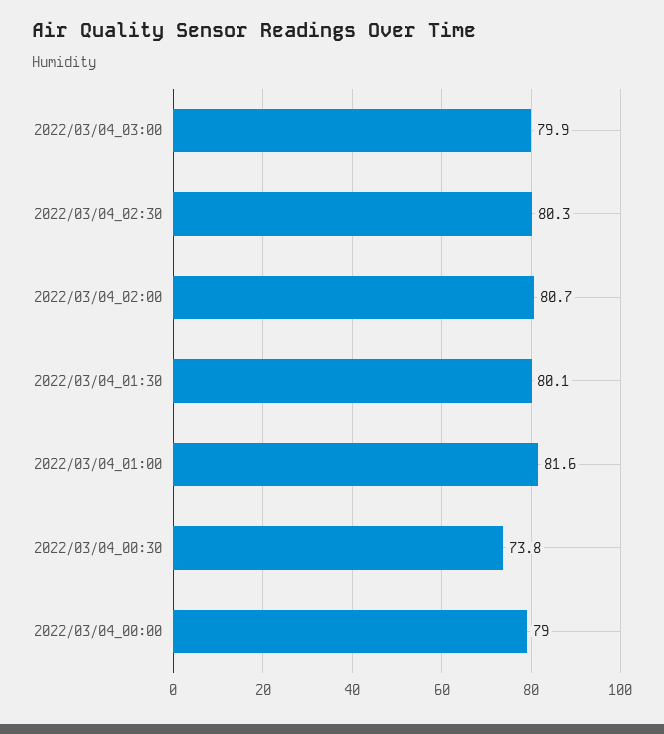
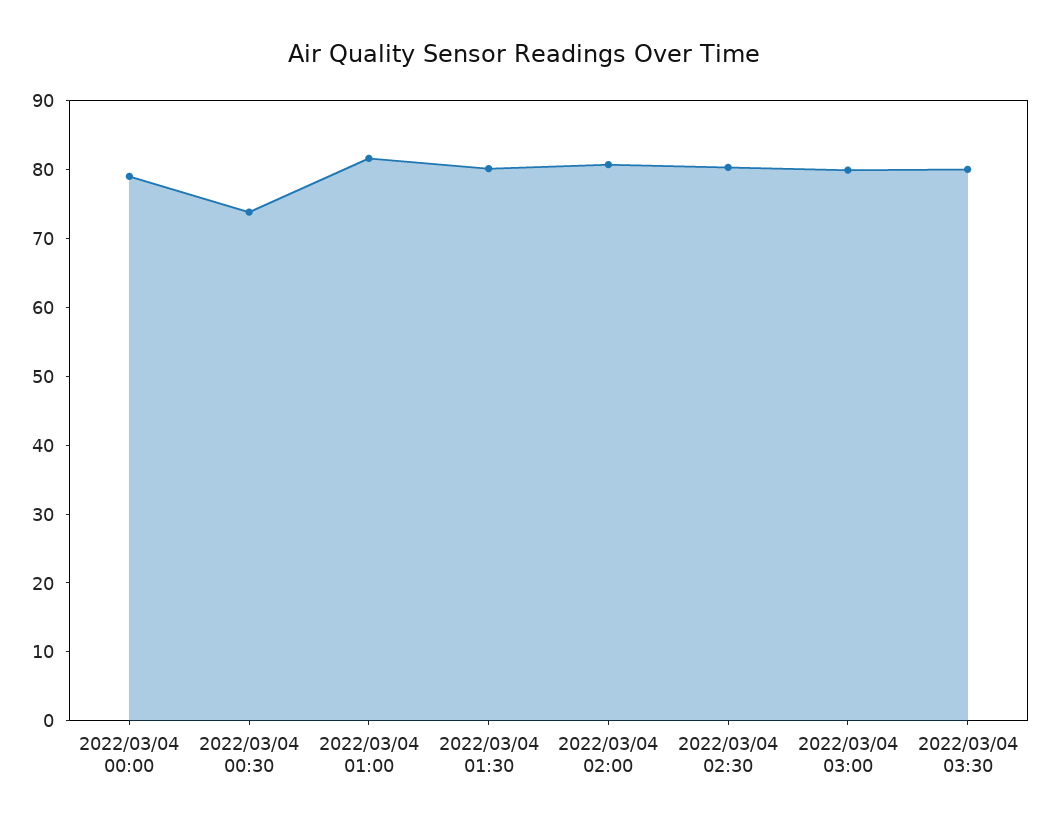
2022/03/04 03:30: none -> 80

